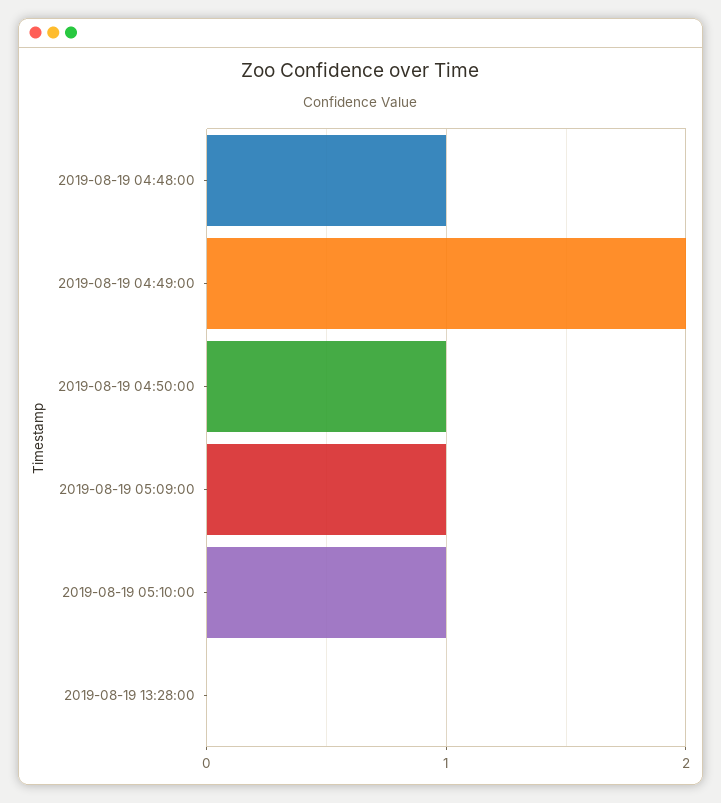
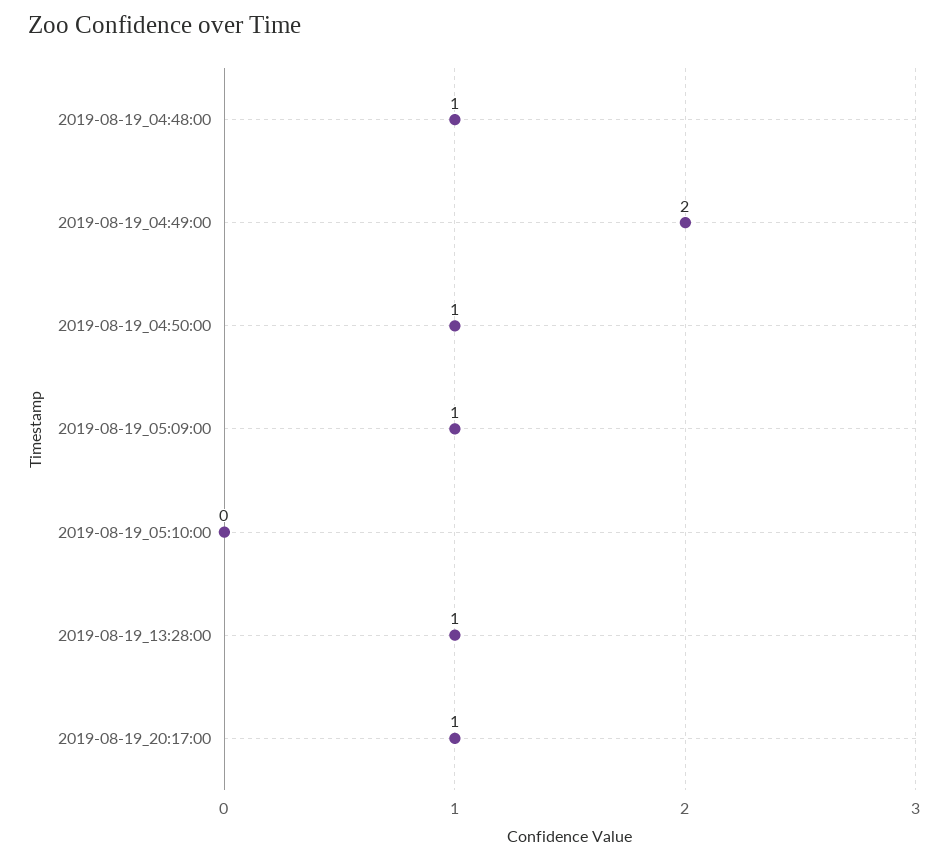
2019-08-19 05:10:00: 1 -> 0
2019-08-19 13:28:00: 0 -> 1
2019-08-19_20:17:00: none -> 1

